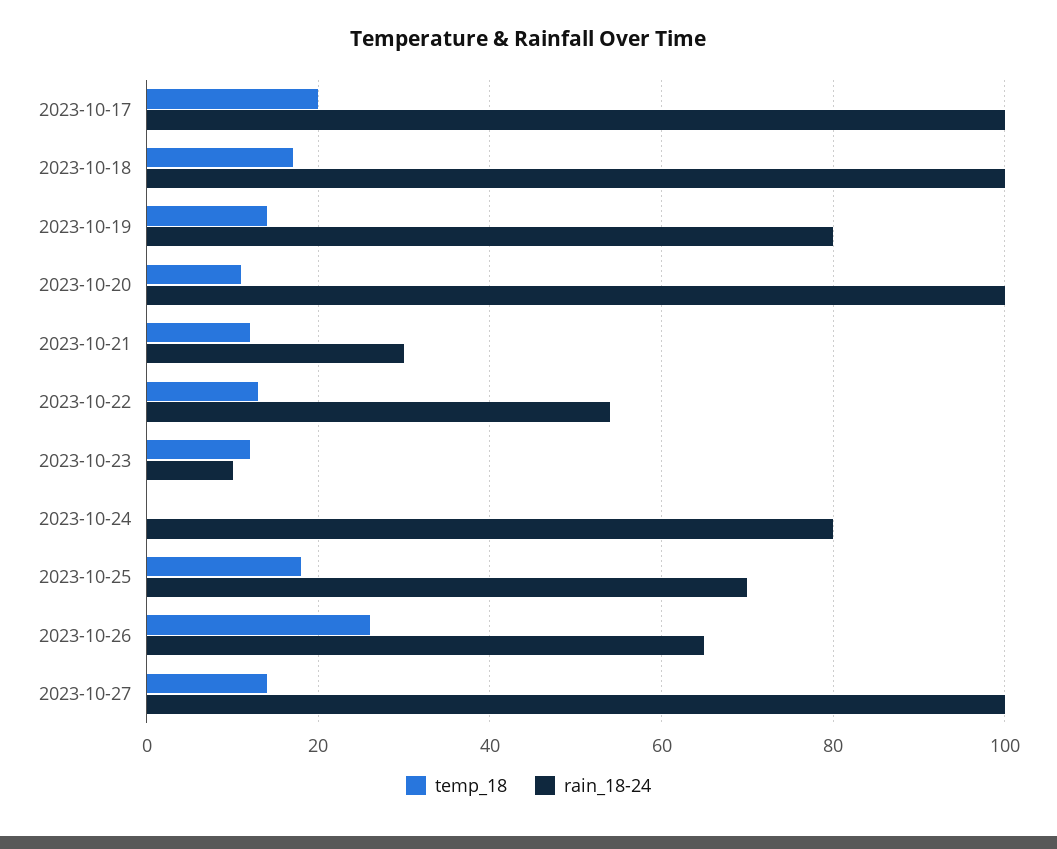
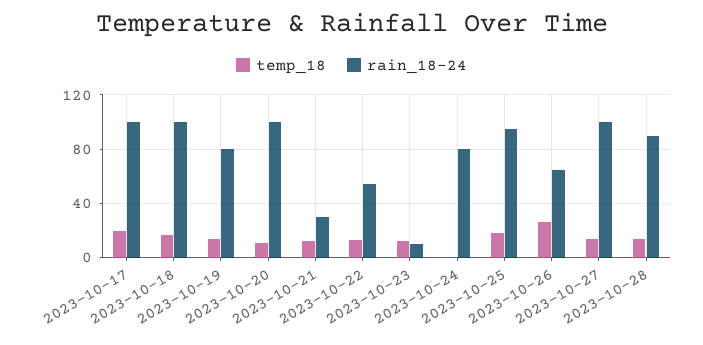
rain_18-24, 2023-10-25: 70 -> 95
temp_18, 2023-10-28: none -> 15
rain_18-24, 2023-10-28: none -> 90

